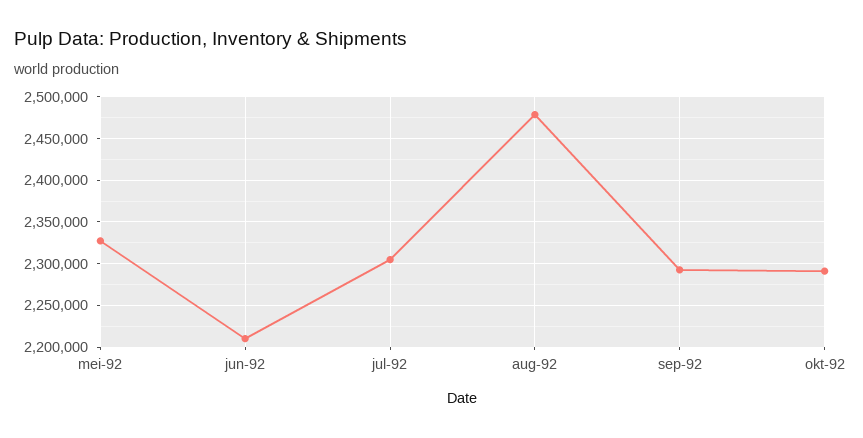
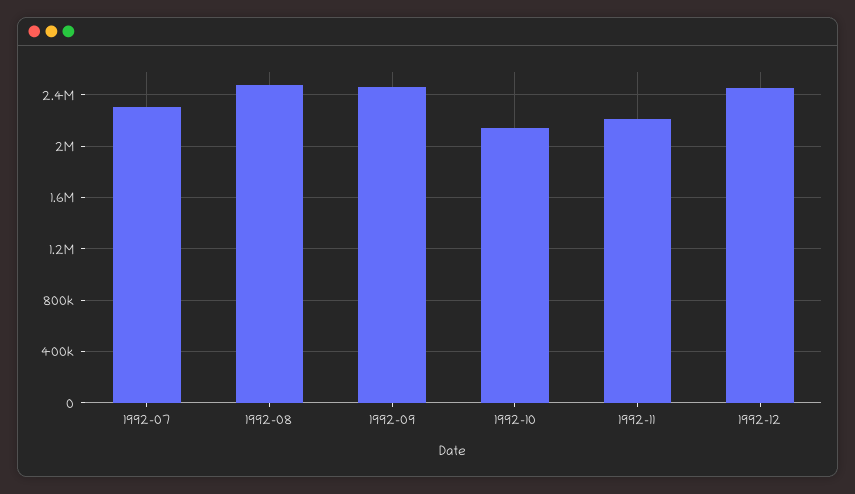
mei-92: 2330000 -> none
jun-92: 2210000 -> none
sep-92: 2290000 -> 2450000
okt-92: 2290000 -> 2150000
1992-11: none -> 2200000
1992-12: none -> 2450000

